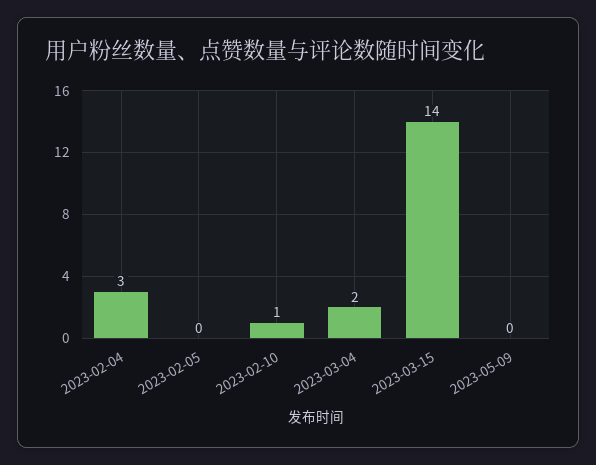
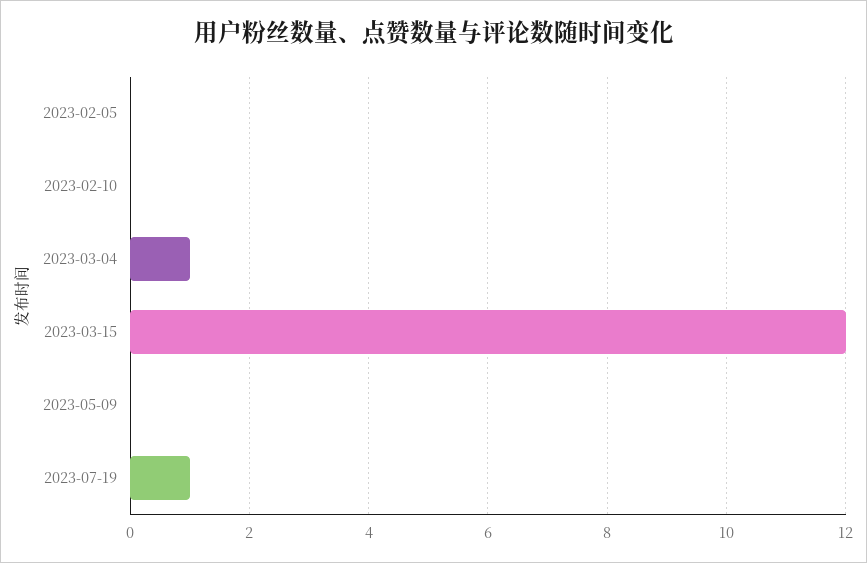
2023-02-04: 3 -> none
2023-02-10: 1 -> 0
2023-03-04: 2 -> 1
2023-03-15: 14 -> 12
2023-07-19: none -> 1

